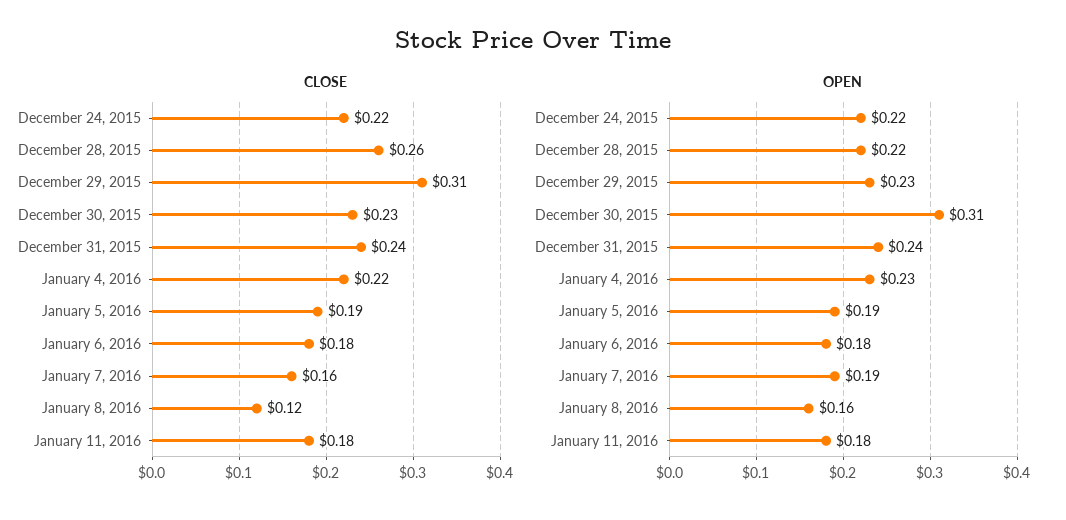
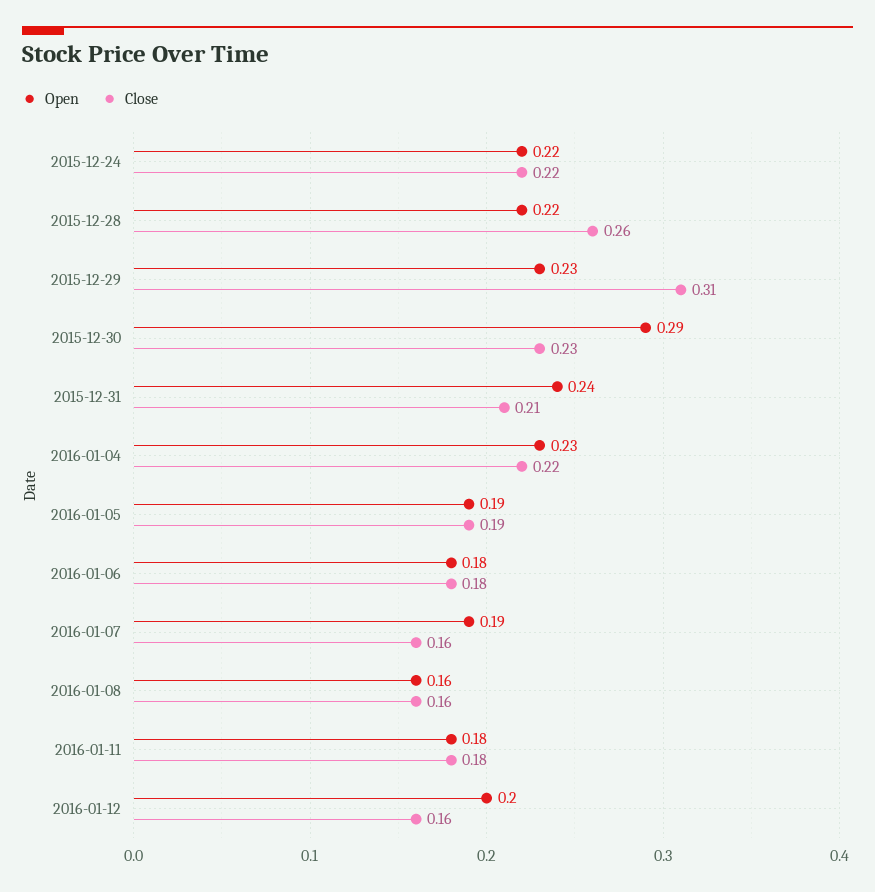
CLOSE, December 31, 2015: 0.24 -> 0.21
CLOSE, January 8, 2016: 0.12 -> 0.16
OPEN, December 30, 2015: 0.31 -> 0.29
OPEN, 2016-01-12: none -> 0.2
CLOSE, 2016-01-12: none -> 0.16

